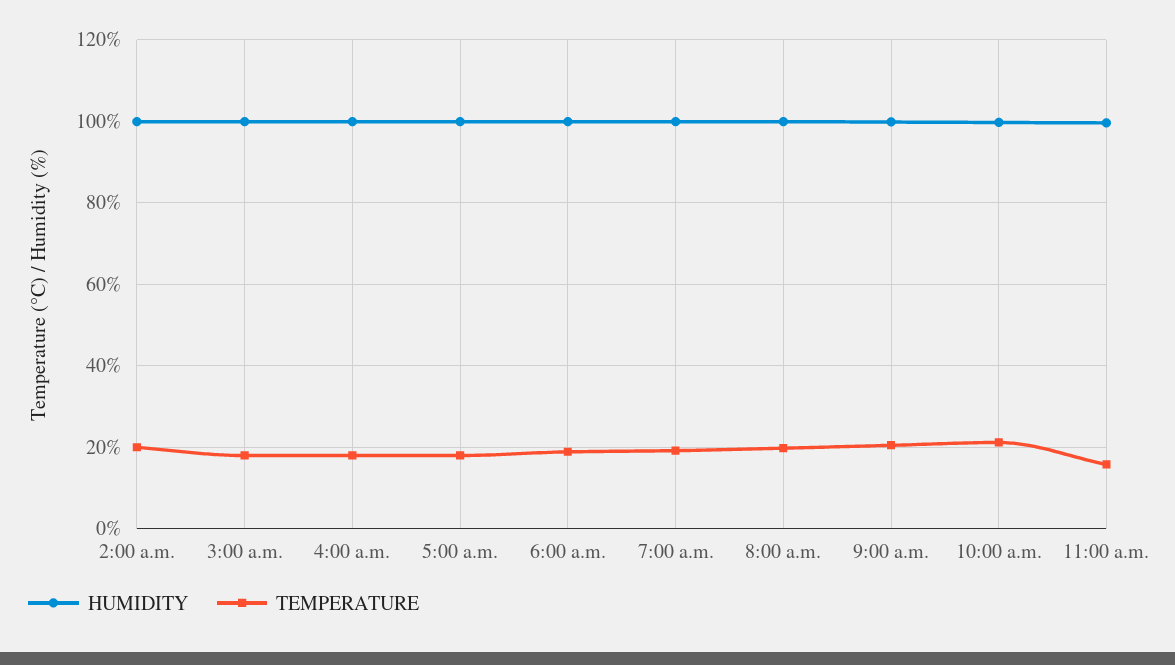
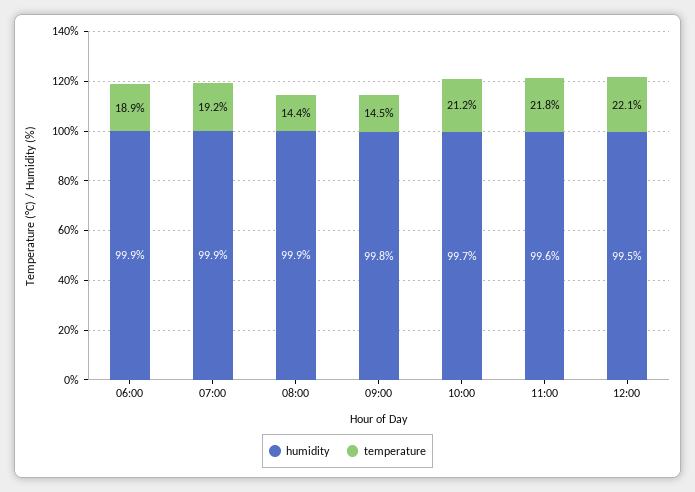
HUMIDITY, 2:00 a.m.: 100 -> none
TEMPERATURE, 2:00 a.m.: 20 -> none
HUMIDITY, 3:00 a.m.: 100 -> none
TEMPERATURE, 3:00 a.m.: 18 -> none
HUMIDITY, 4:00 a.m.: 100 -> none
TEMPERATURE, 4:00 a.m.: 18 -> none
HUMIDITY, 5:00 a.m.: 100 -> none
TEMPERATURE, 5:00 a.m.: 18 -> none
TEMPERATURE, 8:00 a.m.: 20 -> 14.4
TEMPERATURE, 9:00 a.m.: 20 -> 14.5
TEMPERATURE, 11:00 a.m.: 16 -> 21.8
HUMIDITY, 12:00: none -> 99.5
TEMPERATURE, 12:00: none -> 22.1

